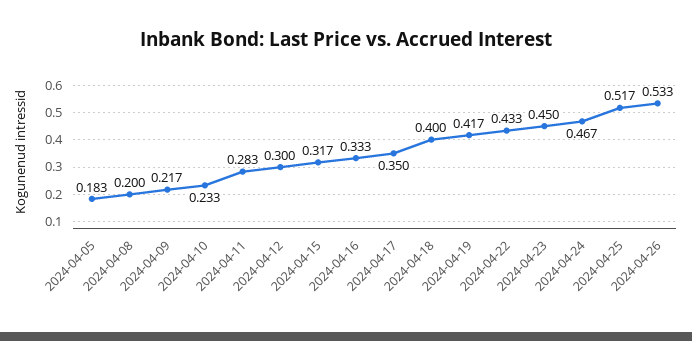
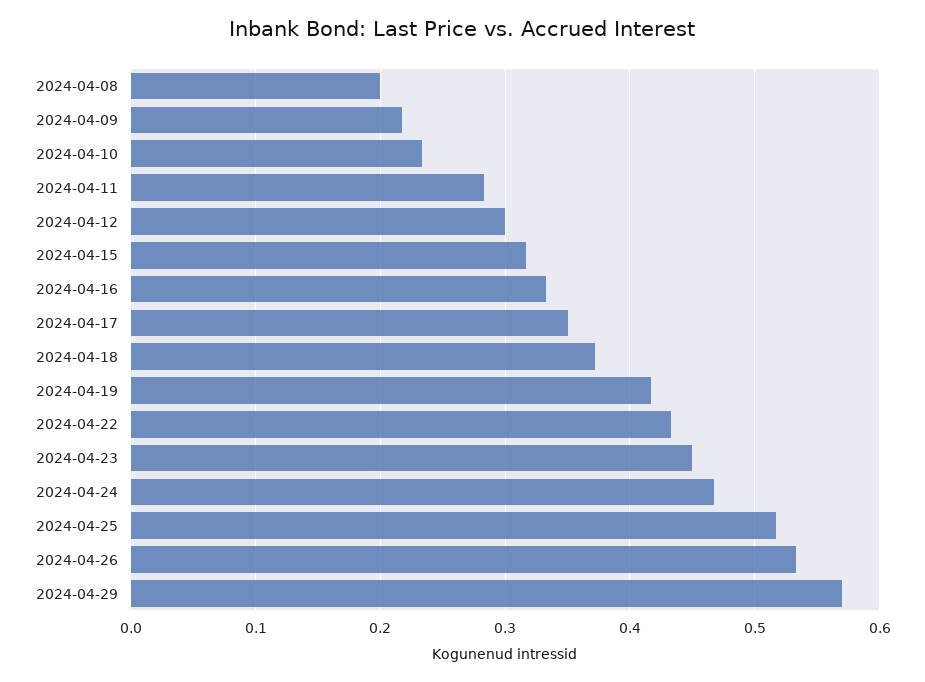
2024-04-05: 0.183 -> none
2024-04-18: 0.4 -> 0.37
2024-04-29: none -> 0.57

